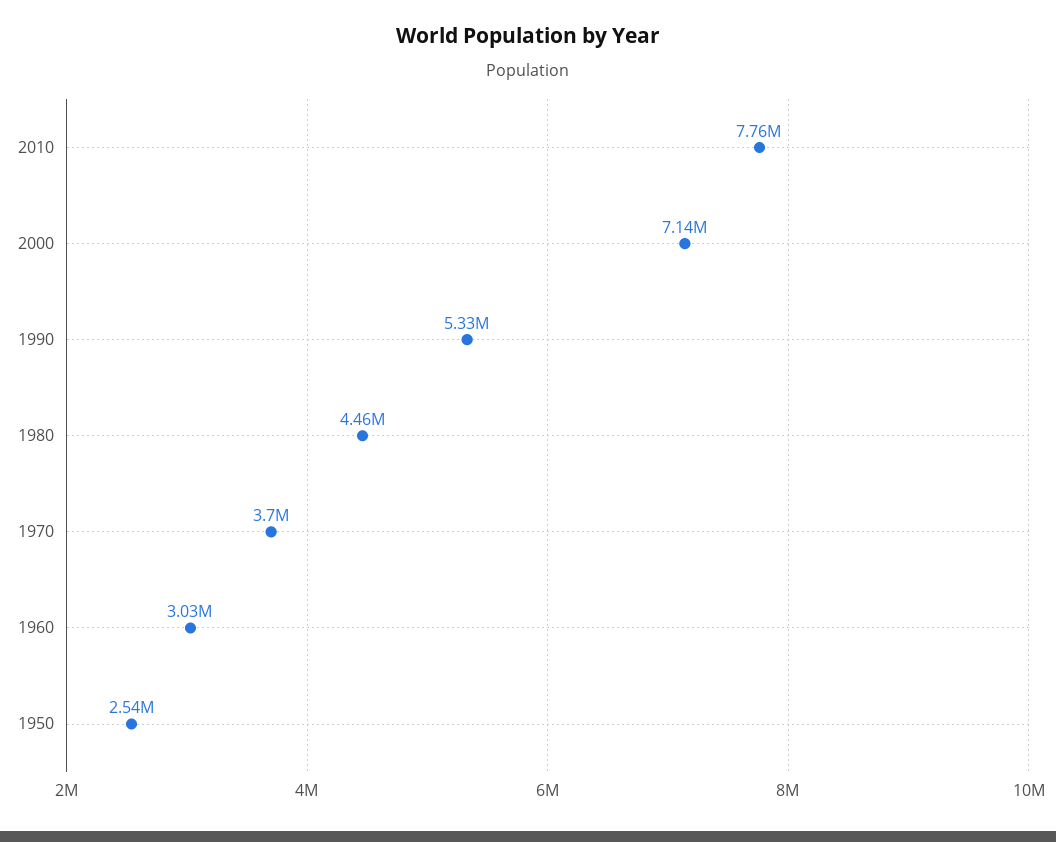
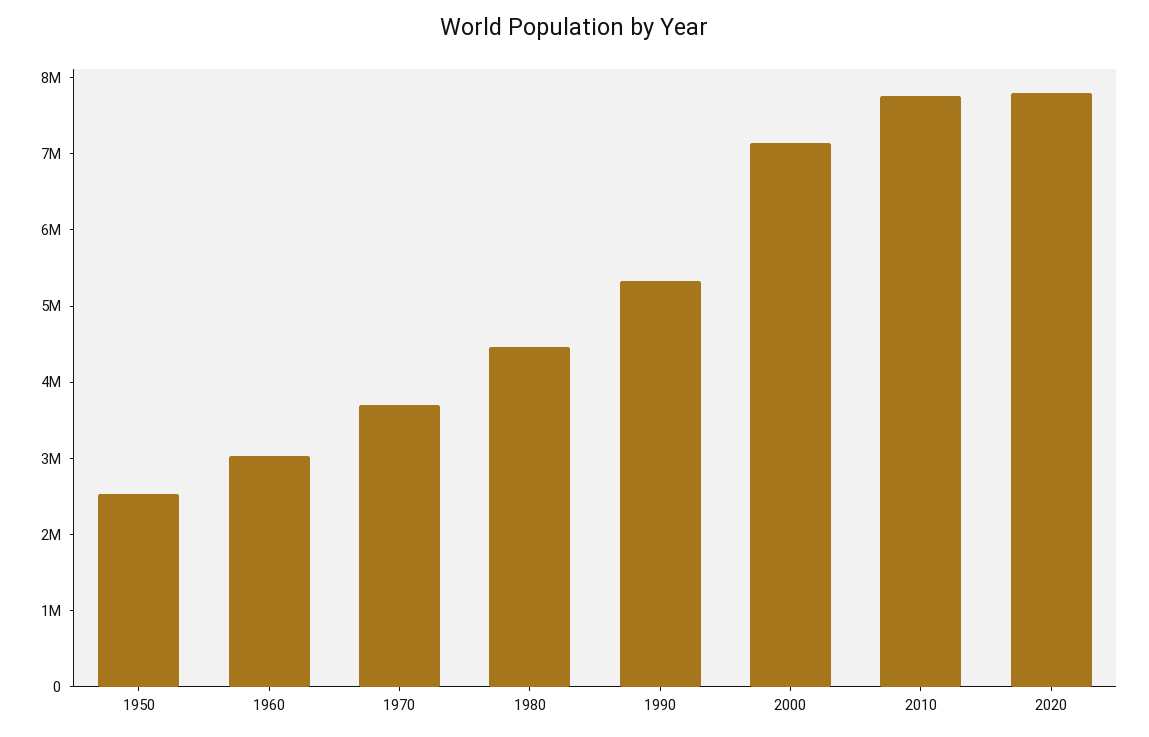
2020: none -> 7800000

